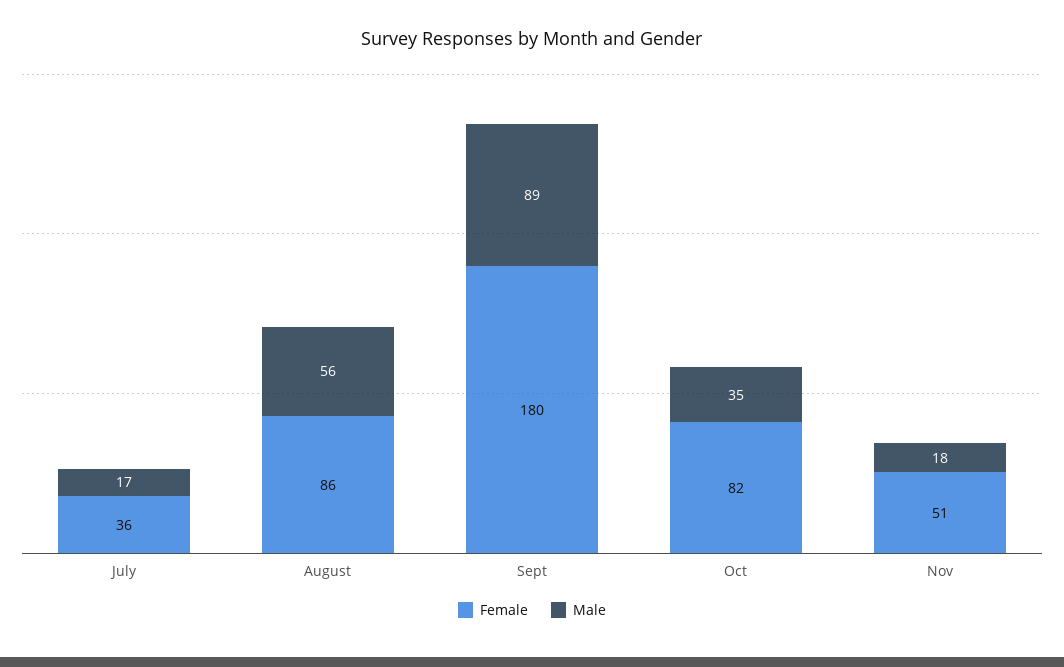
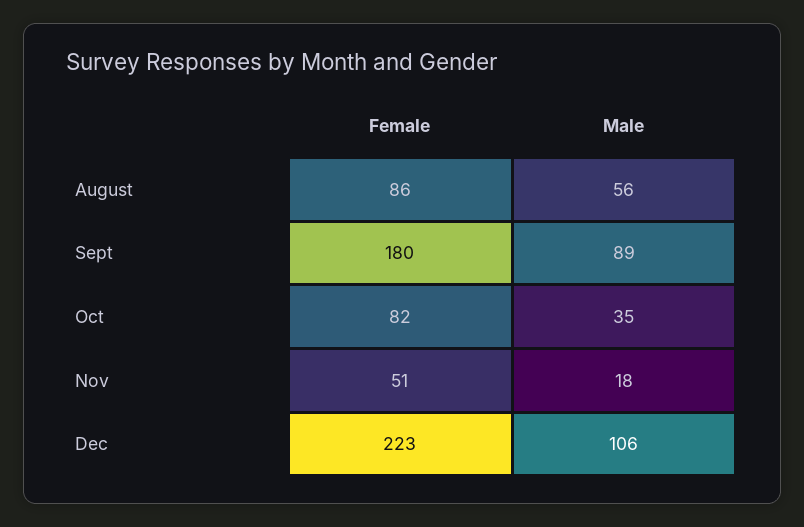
Female, July: 36 -> none
Male, July: 17 -> none
Female, Dec: none -> 223
Male, Dec: none -> 106

